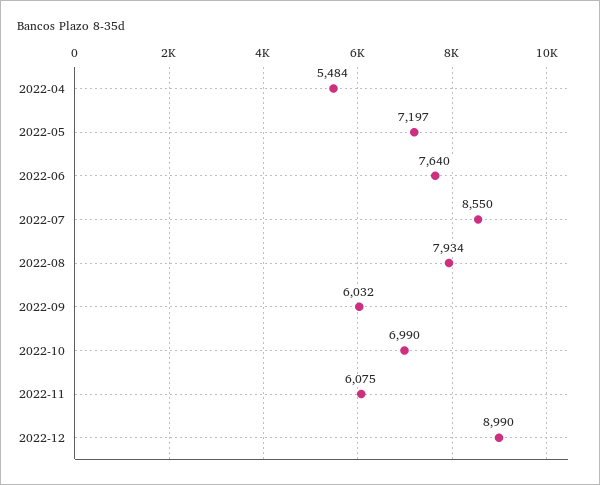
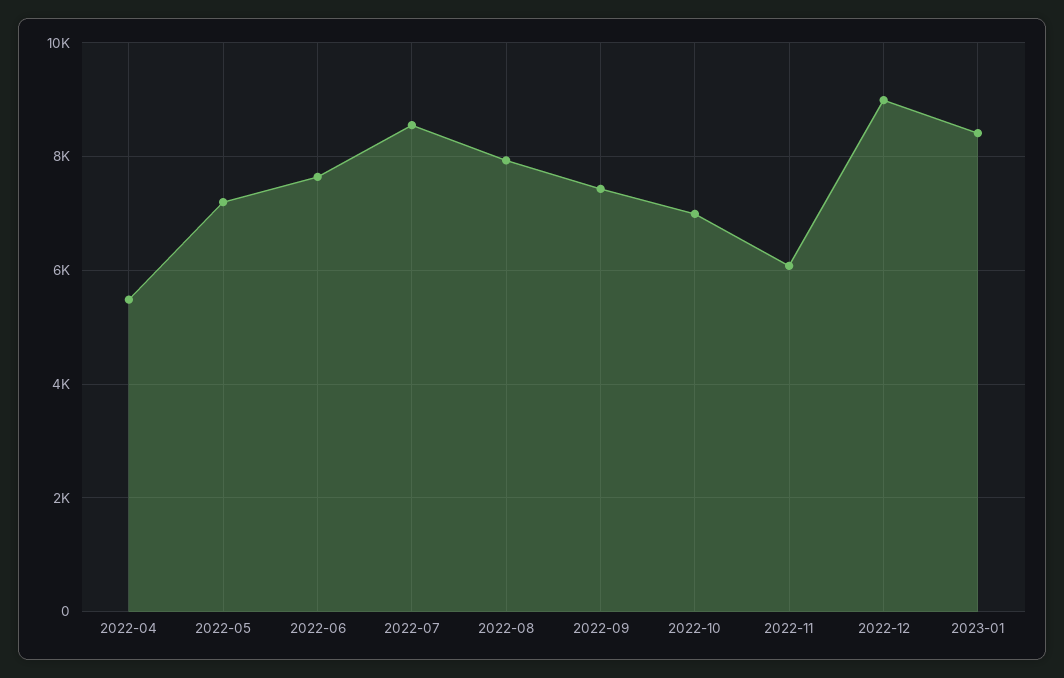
2022-09: 6032 -> 7400
2023-01: none -> 8400

